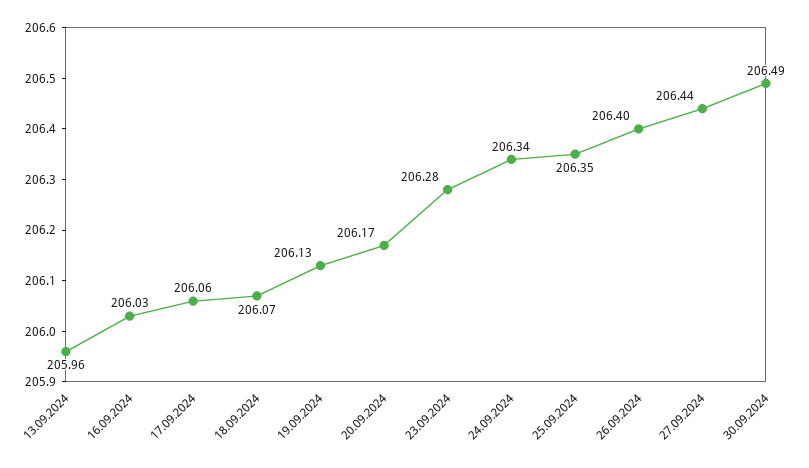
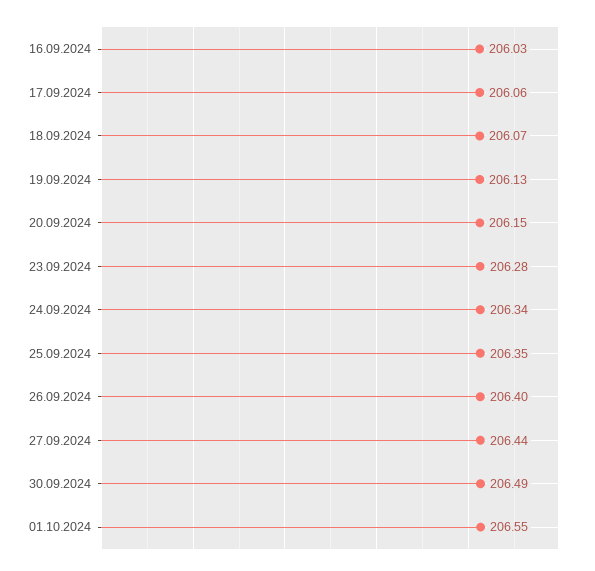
13.09.2024: 205.96 -> none
20.09.2024: 206.17 -> 206.15
01.10.2024: none -> 206.55

